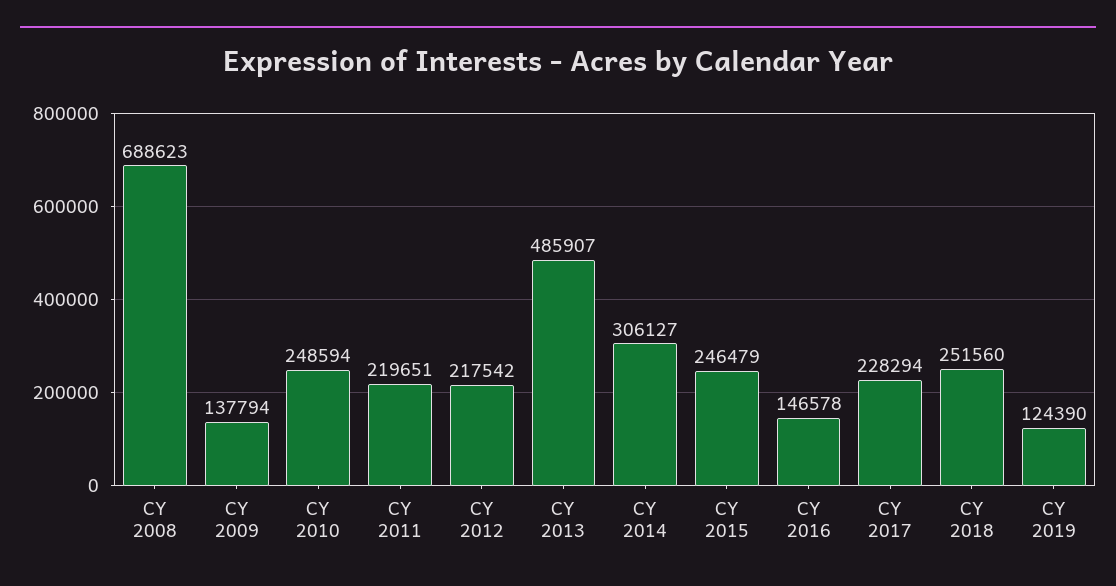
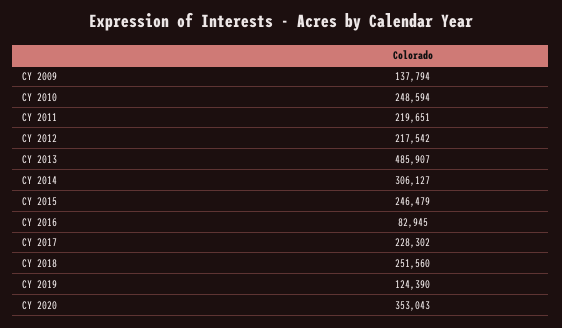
CY 2008: 688623 -> none
CY 2016: 146578 -> 82945
CY 2017: 228294 -> 228302
CY 2020: none -> 353043

